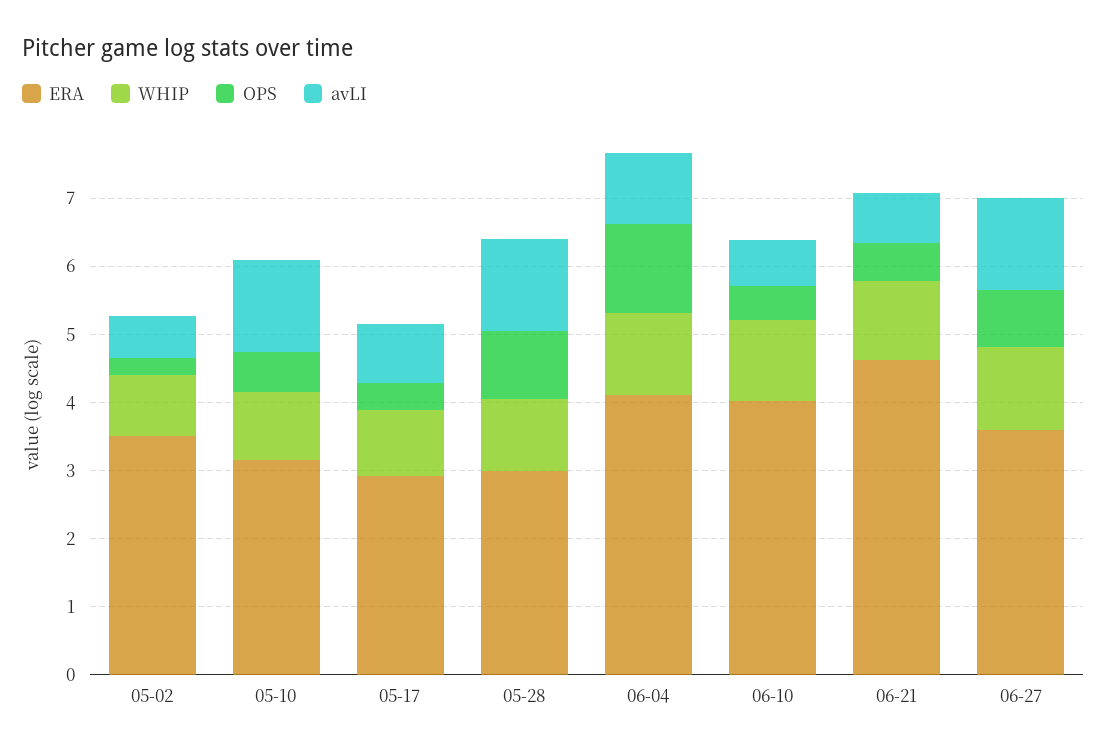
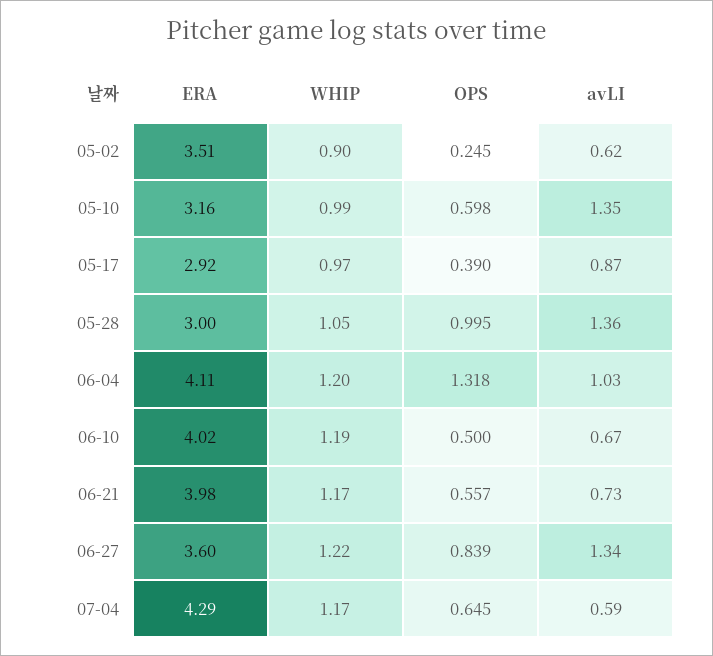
ERA, 06-21: 4.6 -> 3.98
ERA, 07-04: none -> 4.29
WHIP, 07-04: none -> 1.17
OPS, 07-04: none -> 0.645
avLI, 07-04: none -> 0.59

